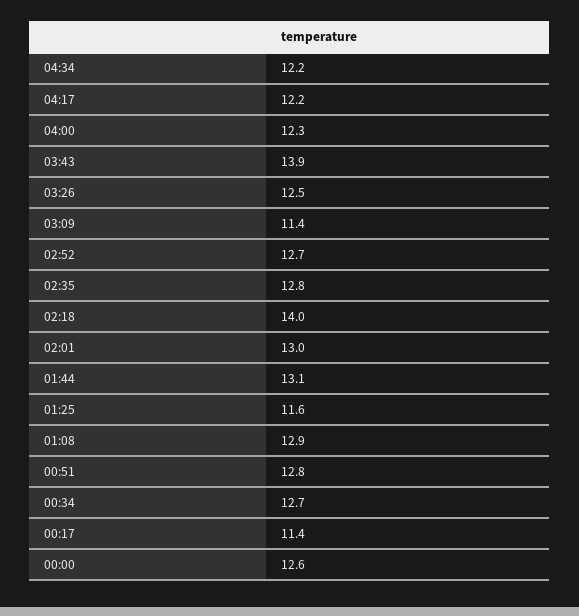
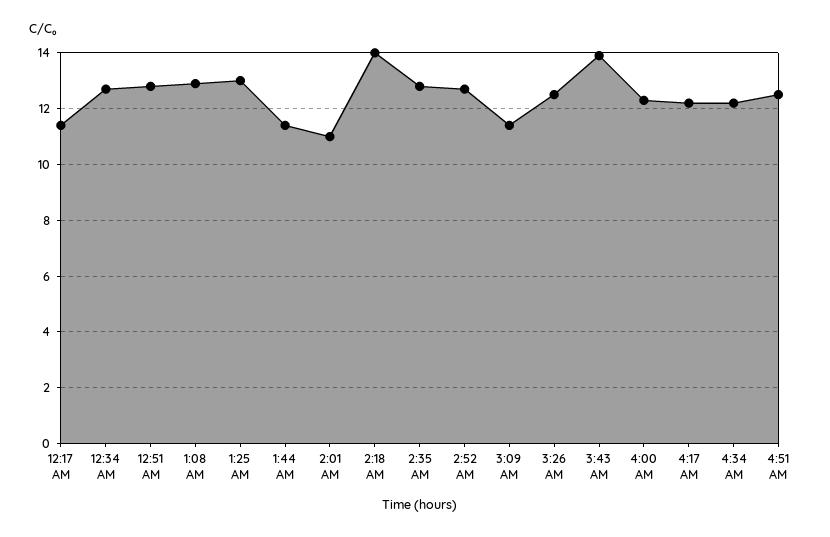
02:01: 13 -> 11
01:44: 13.1 -> 11.5
01:25: 11.6 -> 13
00:00: 12.6 -> none
4:51 AM: none -> 12.5

